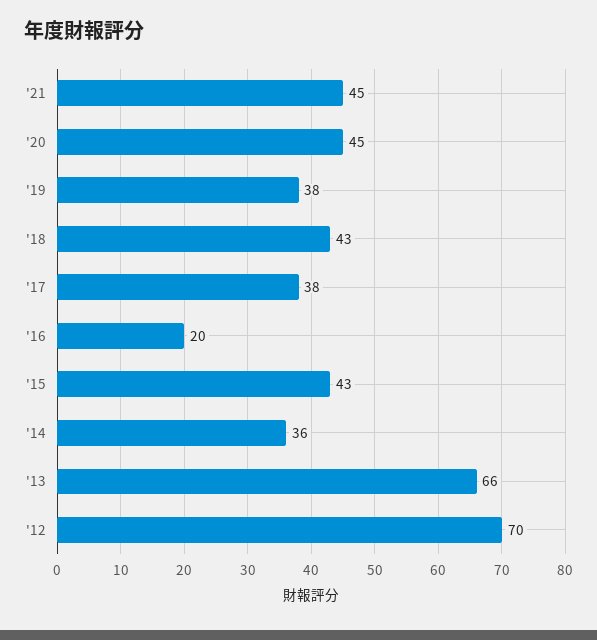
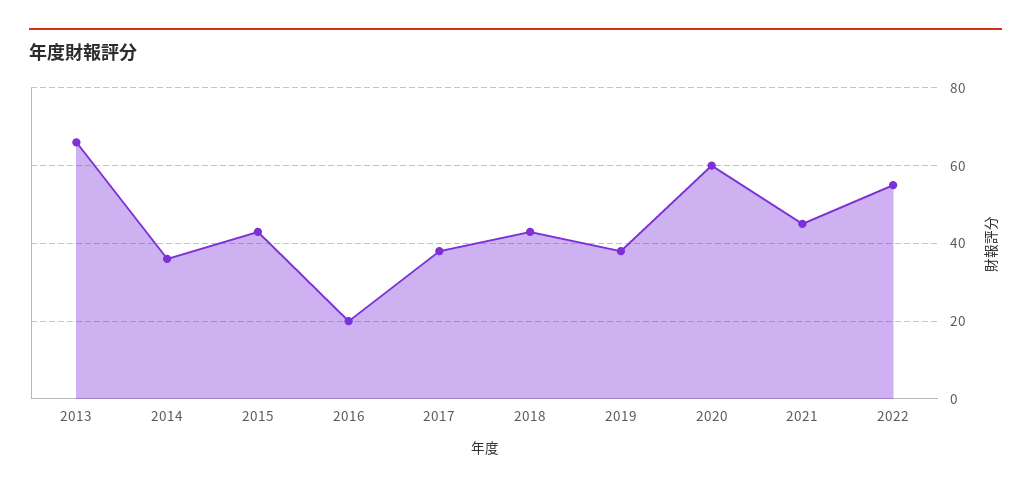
'20: 45 -> 60
'12: 70 -> none
2022: none -> 55

